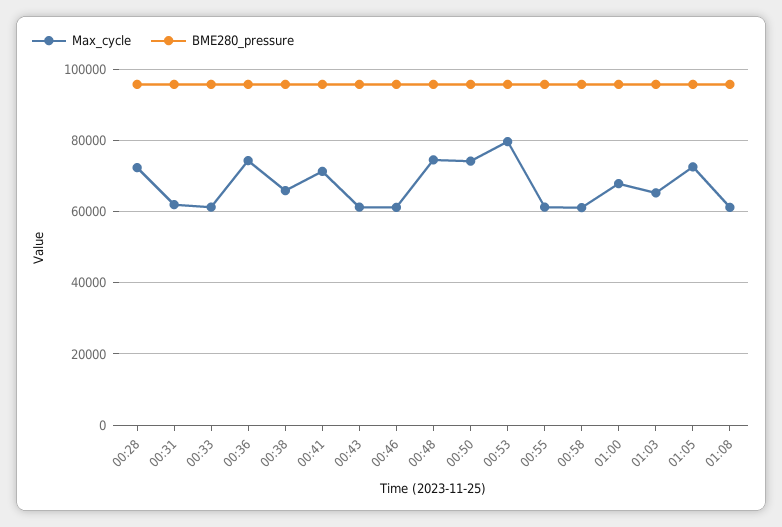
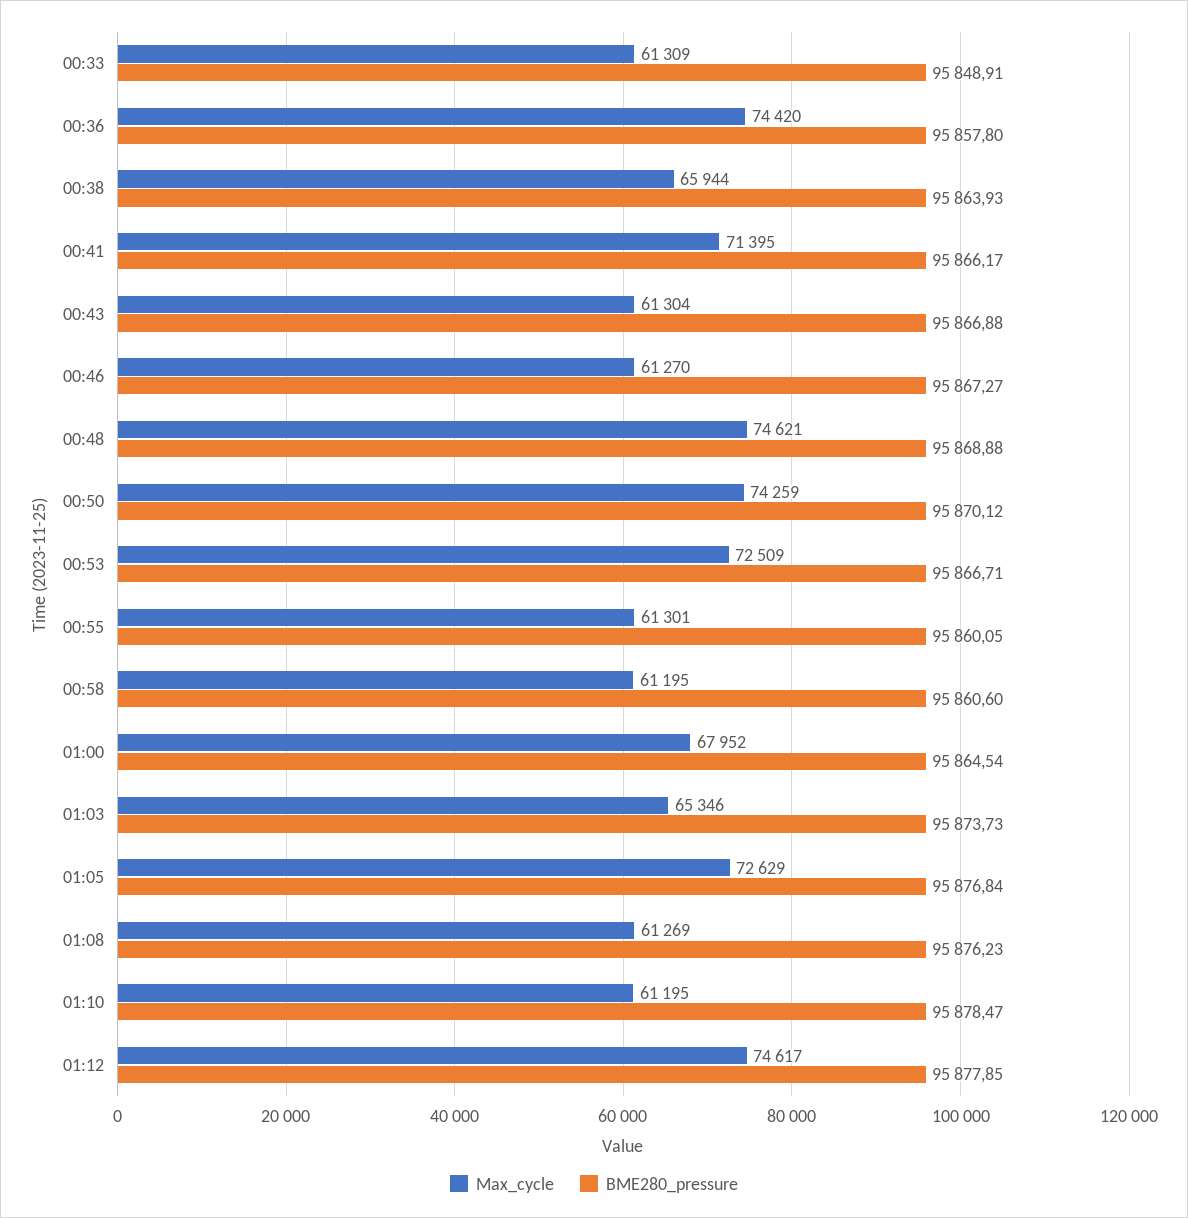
Max_cycle, 00:28: 72000 -> none
BME280_pressure, 00:28: 96000 -> none
Max_cycle, 00:31: 62000 -> none
BME280_pressure, 00:31: 96000 -> none
Max_cycle, 00:53: 80000 -> 72509
Max_cycle, 01:10: none -> 61195
BME280_pressure, 01:10: none -> 95878.47
Max_cycle, 01:12: none -> 74617
BME280_pressure, 01:12: none -> 95877.85

